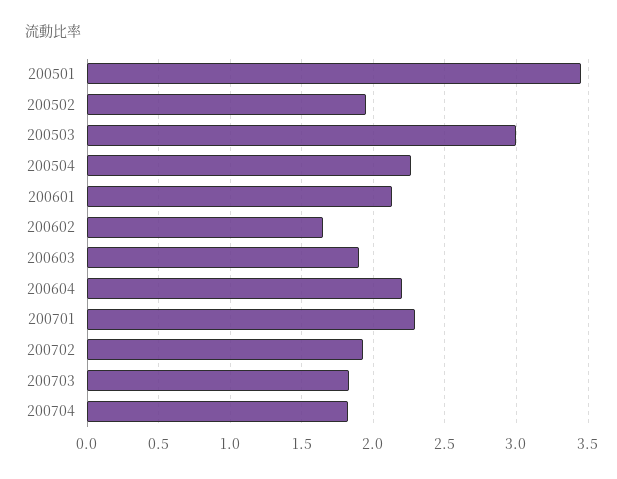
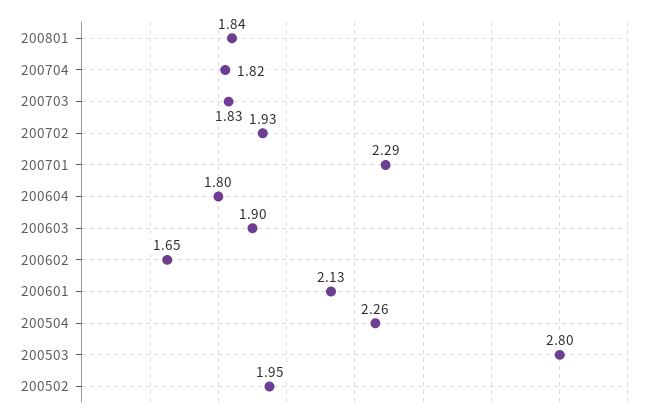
200501: 3.45 -> none
200503: 3 -> 2.8
200604: 2.2 -> 1.8
200801: none -> 1.84

